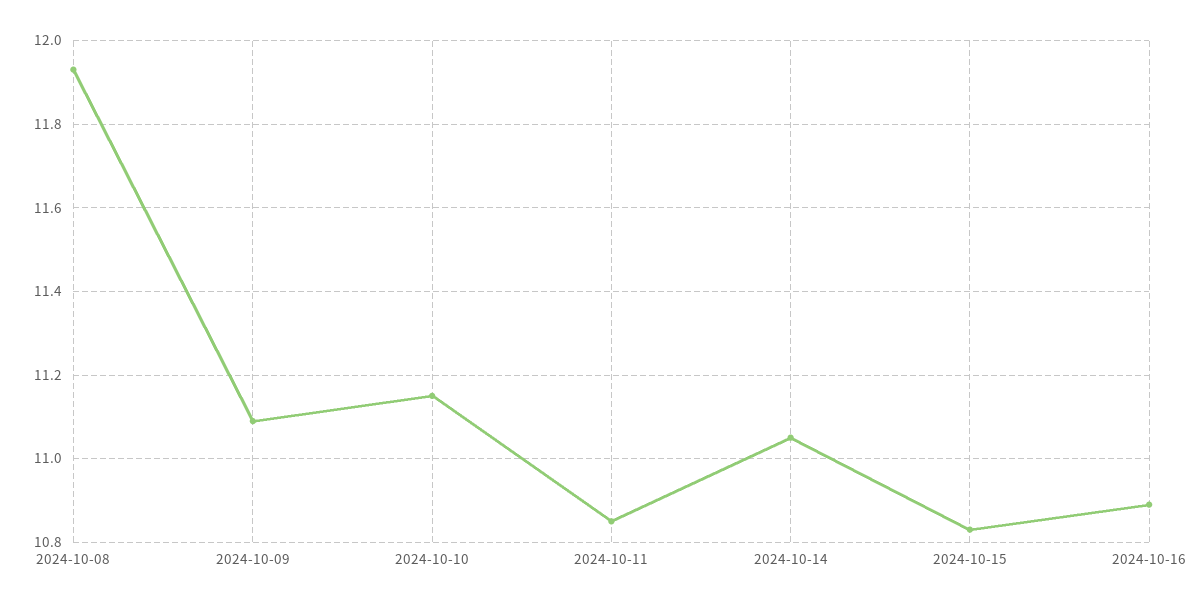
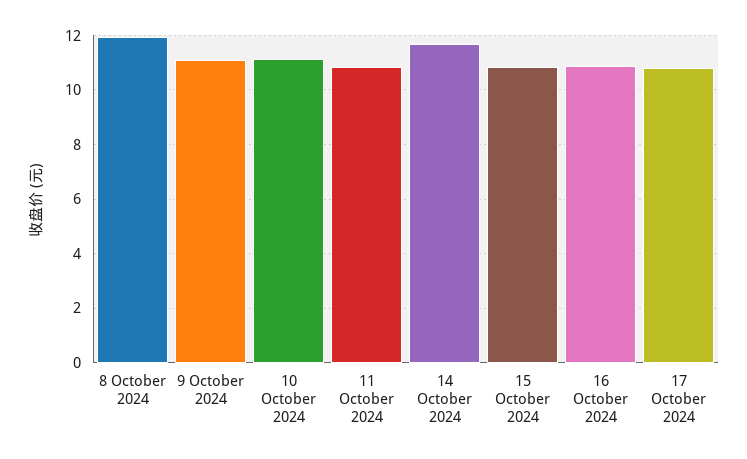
2024-10-14: 11.05 -> 11.75
17 October 2024: none -> 10.75

